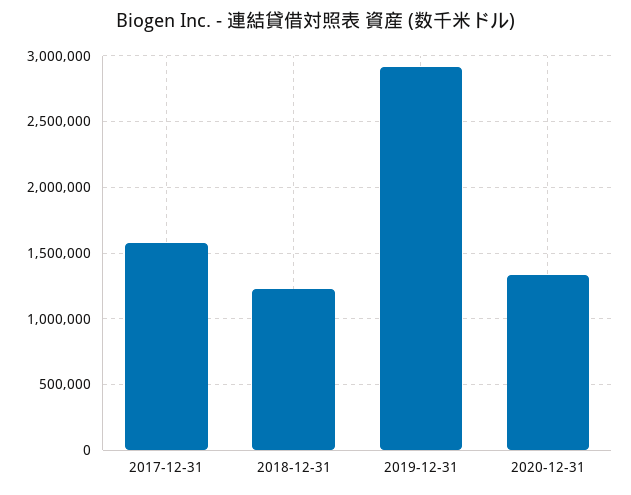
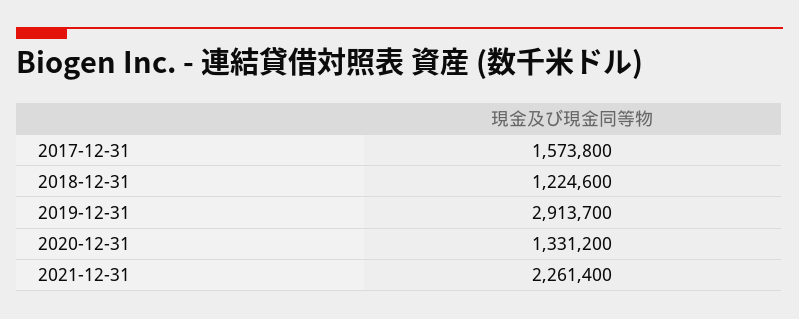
2021-12-31: none -> 2261400

